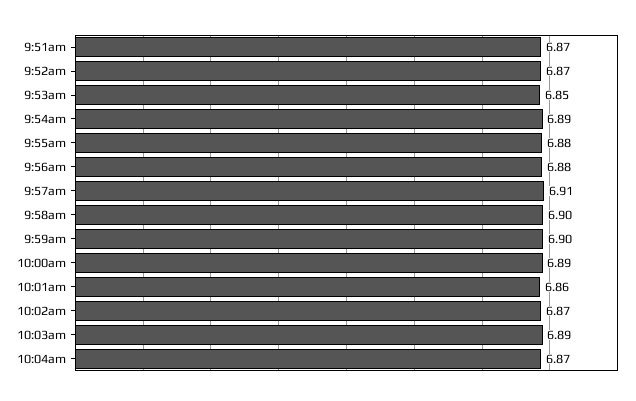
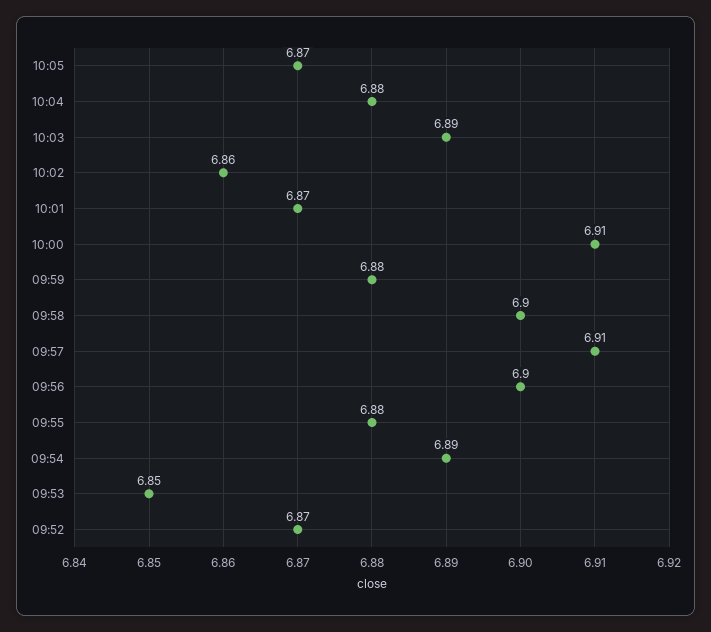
9:51am: 6.87 -> none
9:56am: 6.88 -> 6.9
9:59am: 6.9 -> 6.88
10:00am: 6.89 -> 6.91
10:01am: 6.86 -> 6.87
10:02am: 6.87 -> 6.86
10:04am: 6.87 -> 6.88
10:05: none -> 6.87

